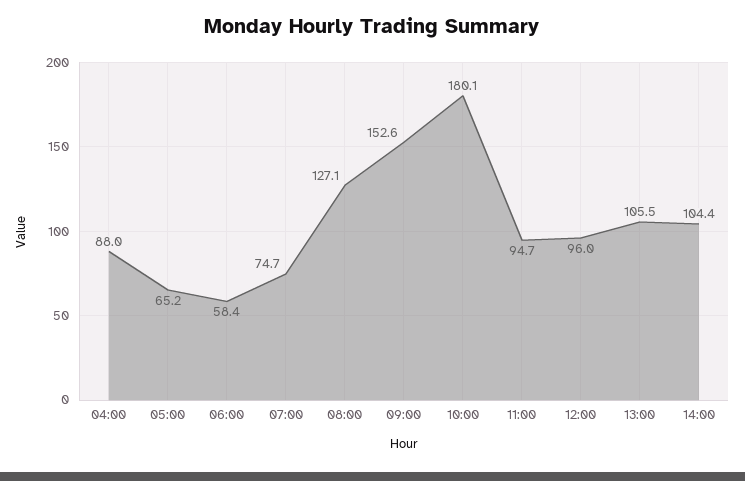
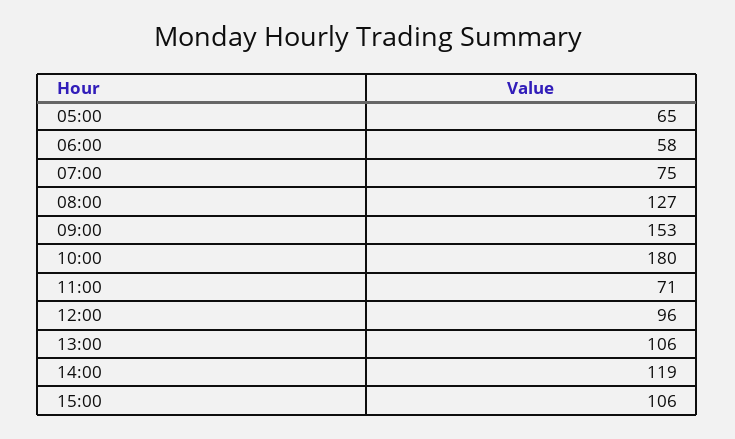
04:00: 88 -> none
11:00: 94.7 -> 71
14:00: 104.4 -> 119
15:00: none -> 106

